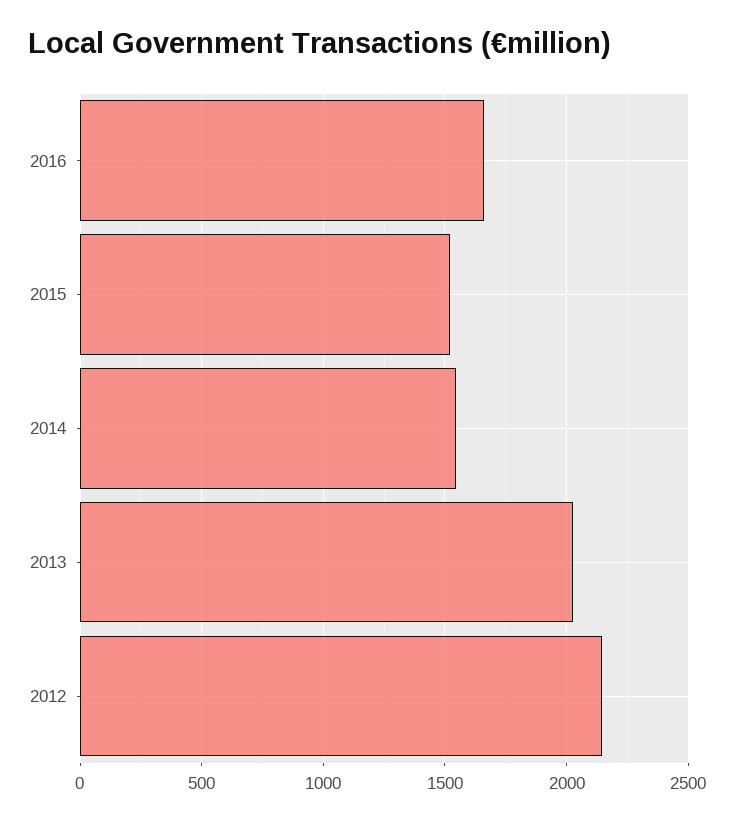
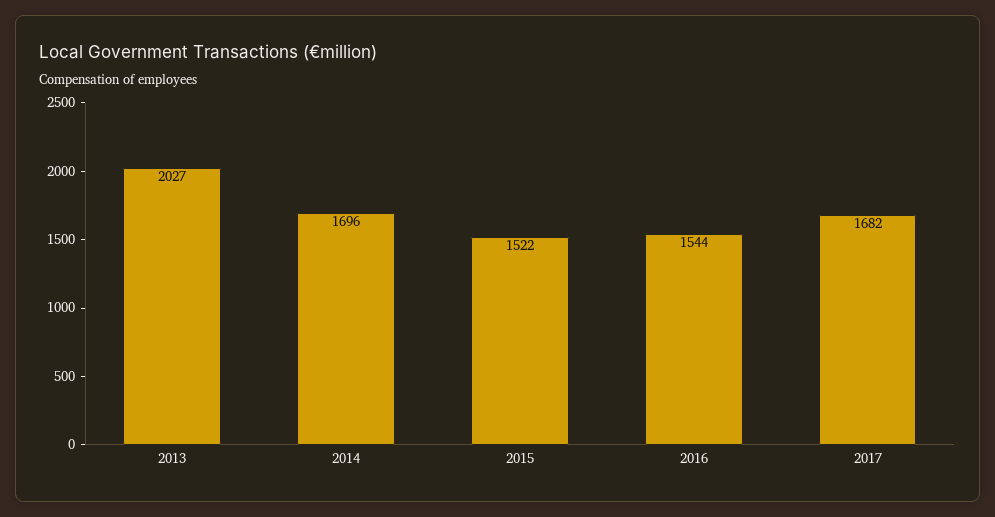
2016: 1650 -> 1544
2014: 1550 -> 1696
2012: 2150 -> none
2017: none -> 1682

